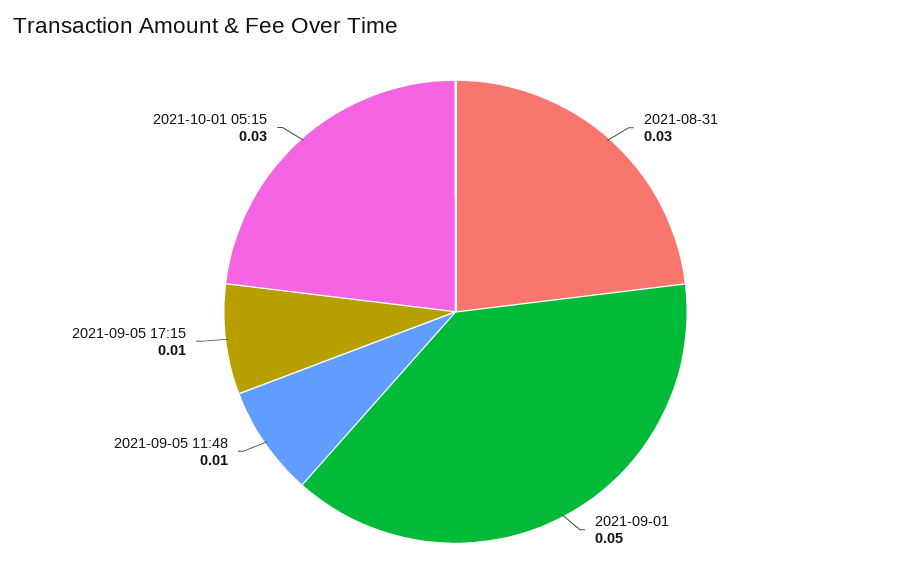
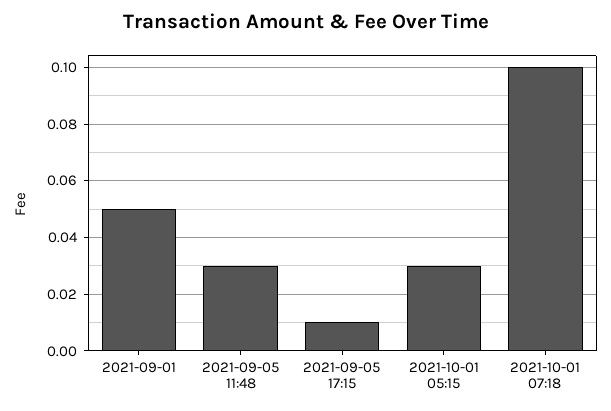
2021-08-31: 0.03 -> none
2021-09-05 11:48: 0.01 -> 0.03
2021-10-01 07:18: none -> 0.1

